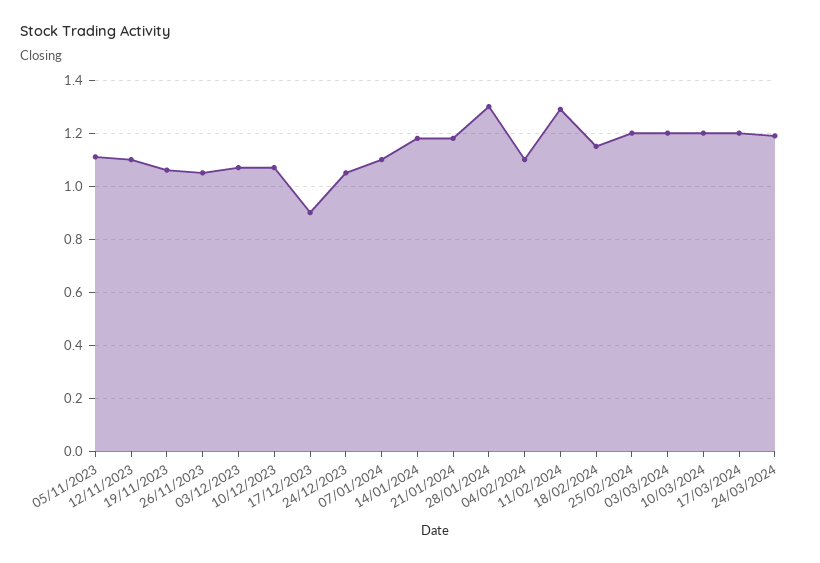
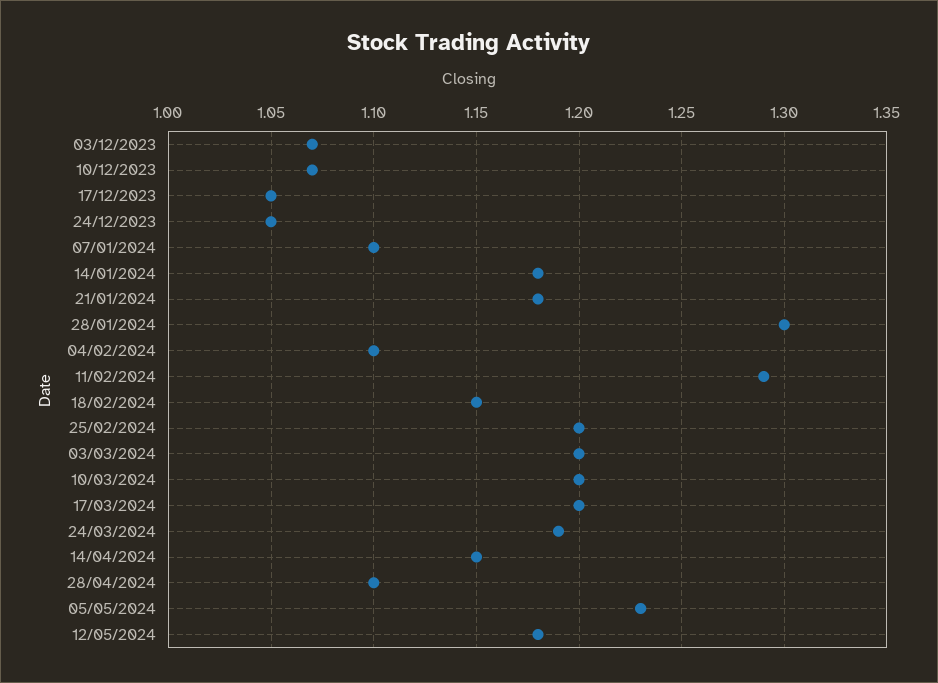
05/11/2023: 1.1 -> none
12/11/2023: 1.1 -> none
19/11/2023: 1.05 -> none
26/11/2023: 1.05 -> none
17/12/2023: 0.9 -> 1.05
14/04/2024: none -> 1.15
28/04/2024: none -> 1.1
05/05/2024: none -> 1.23
12/05/2024: none -> 1.18

